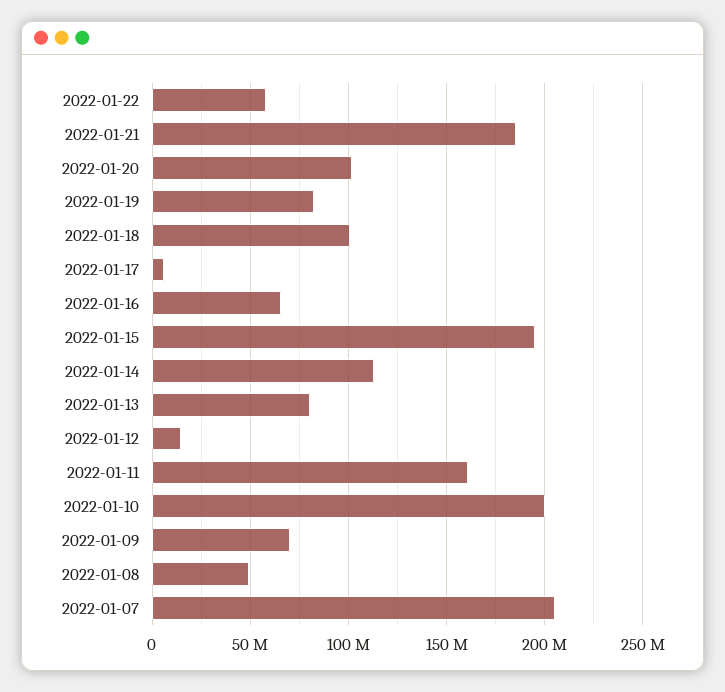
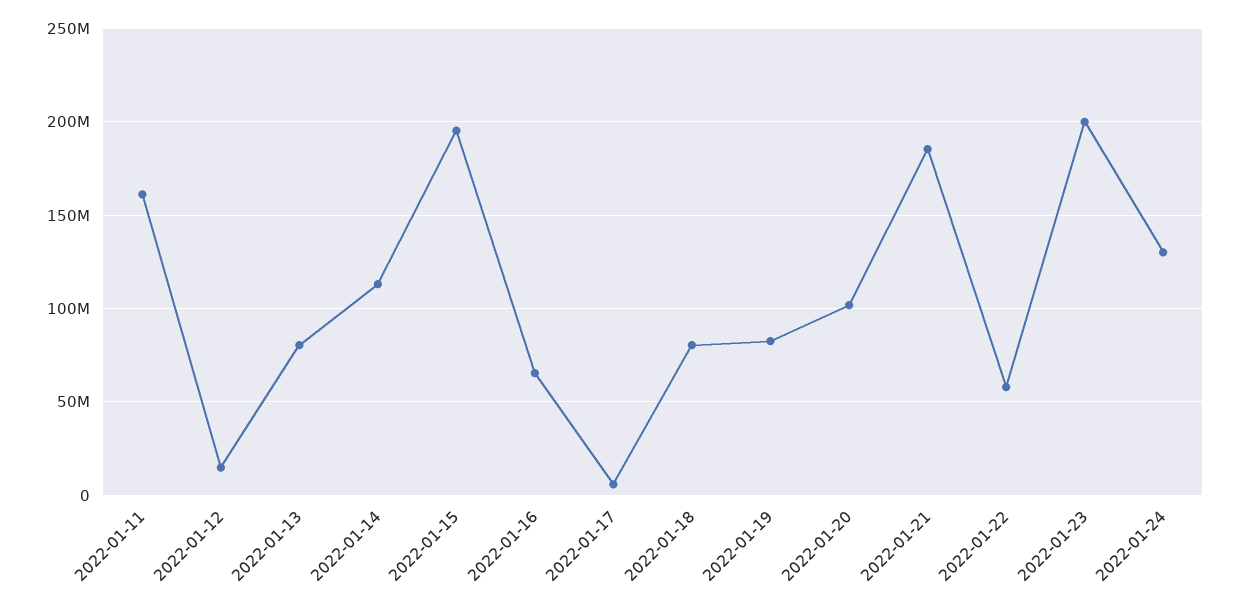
2022-01-18: 100000000 -> 80000000
2022-01-10: 200000000 -> none
2022-01-09: 70000000 -> none
2022-01-08: 50000000 -> none
2022-01-07: 205000000 -> none
2022-01-23: none -> 200000000
2022-01-24: none -> 130000000

